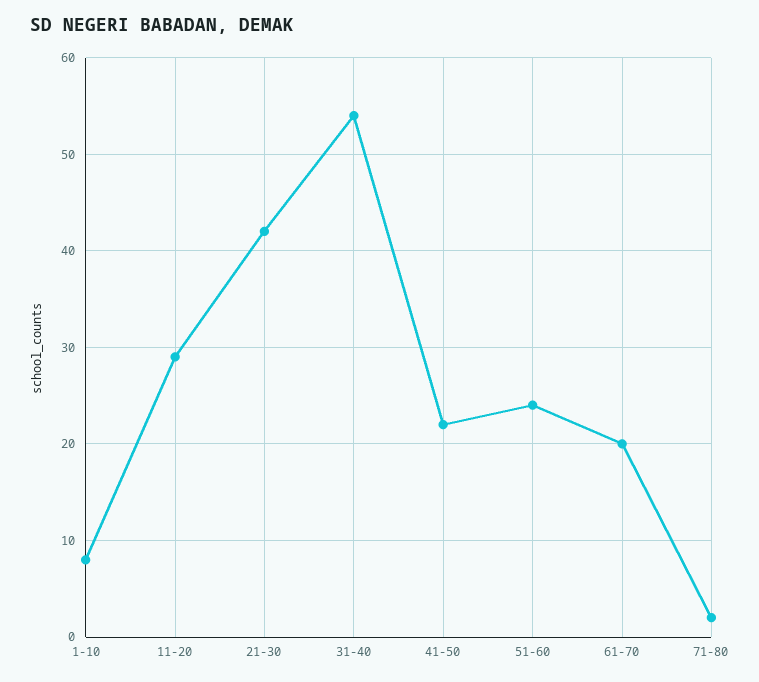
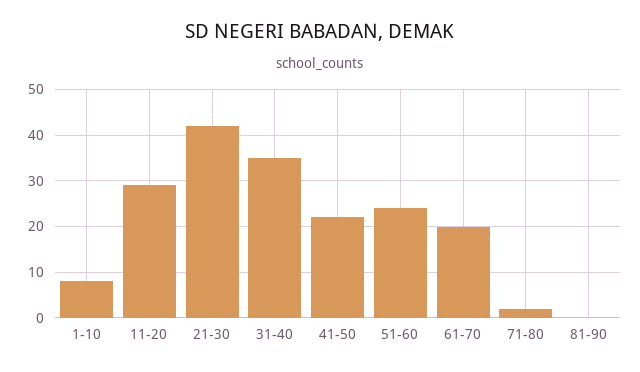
31-40: 54 -> 35
81-90: none -> 0

